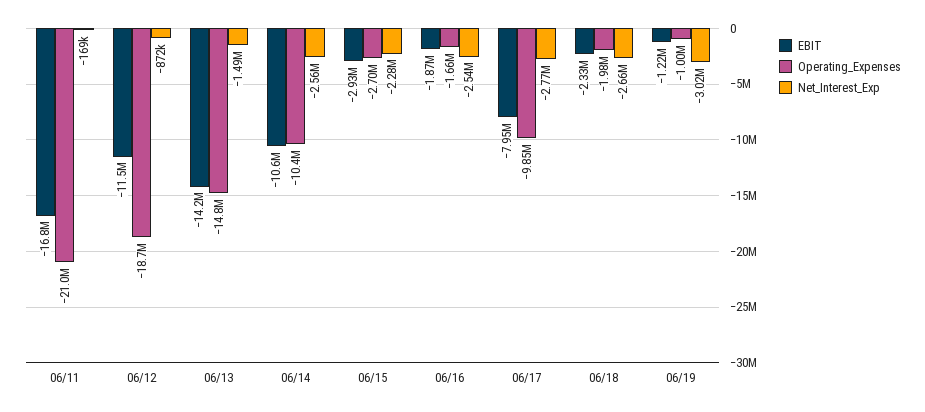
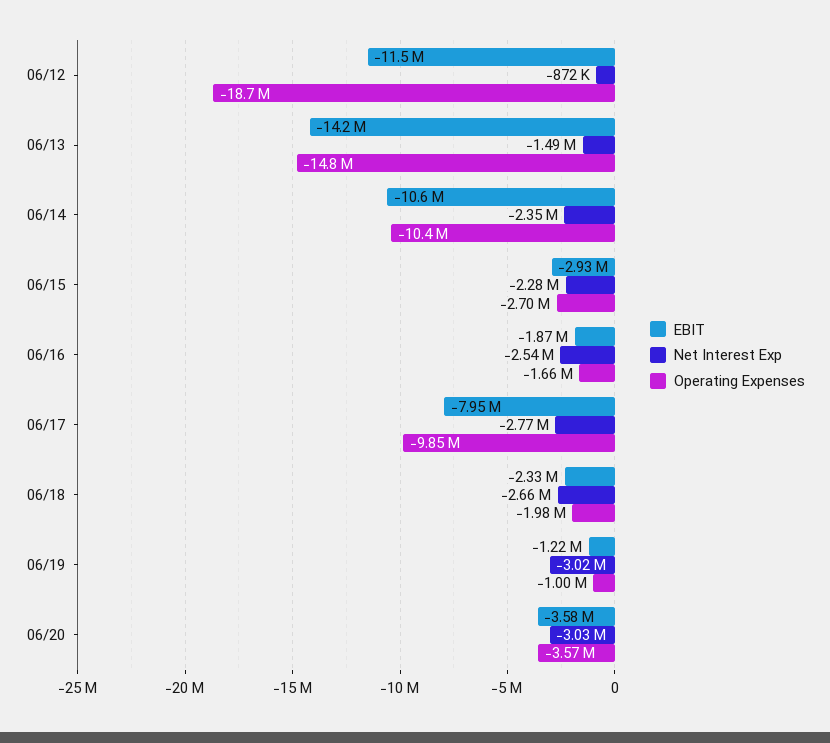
EBIT, 06/11: -16800000 -> none
Operating_Expenses, 06/11: -21000000 -> none
Net_Interest_Exp, 06/11: -169000 -> none
Net_Interest_Exp, 06/14: -2560000 -> -2350000
EBIT, 06/20: none -> -3580000
Net_Interest_Exp, 06/20: none -> -3030000
Operating_Expenses, 06/20: none -> -3570000

